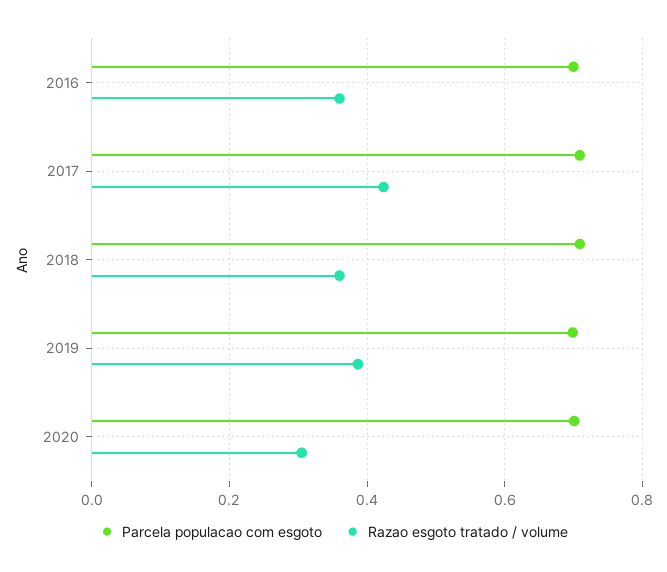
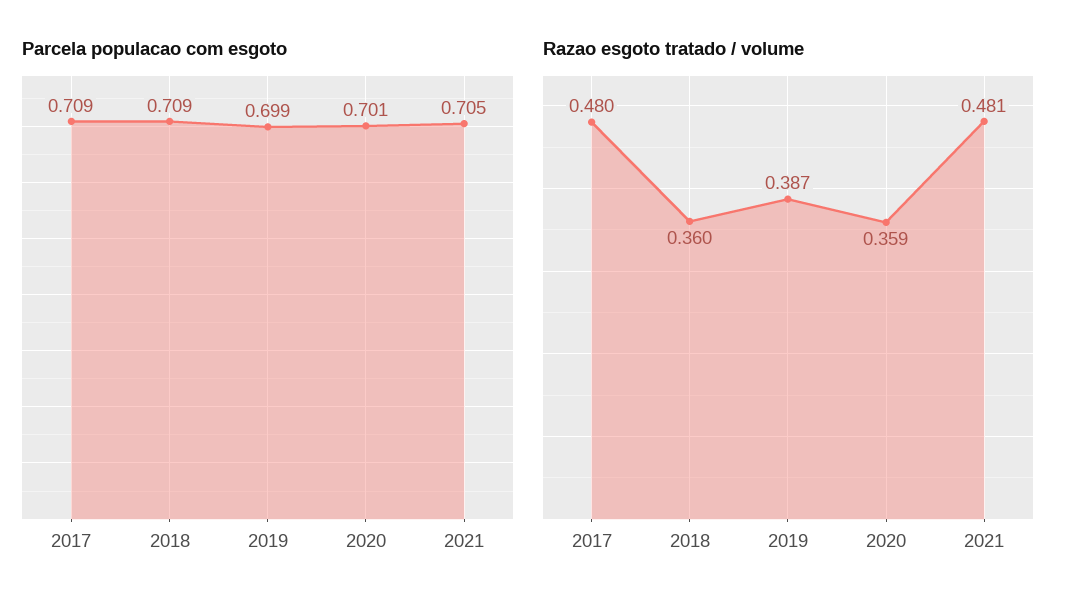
Parcela populacao com esgoto, 2016: 0.7 -> none
Razao esgoto tratado / volume, 2016: 0.36 -> none
Razao esgoto tratado / volume, 2017: 0.42 -> 0.48
Razao esgoto tratado / volume, 2020: 0.3 -> 0.359
Parcela populacao com esgoto, 2021: none -> 0.705
Razao esgoto tratado / volume, 2021: none -> 0.481

